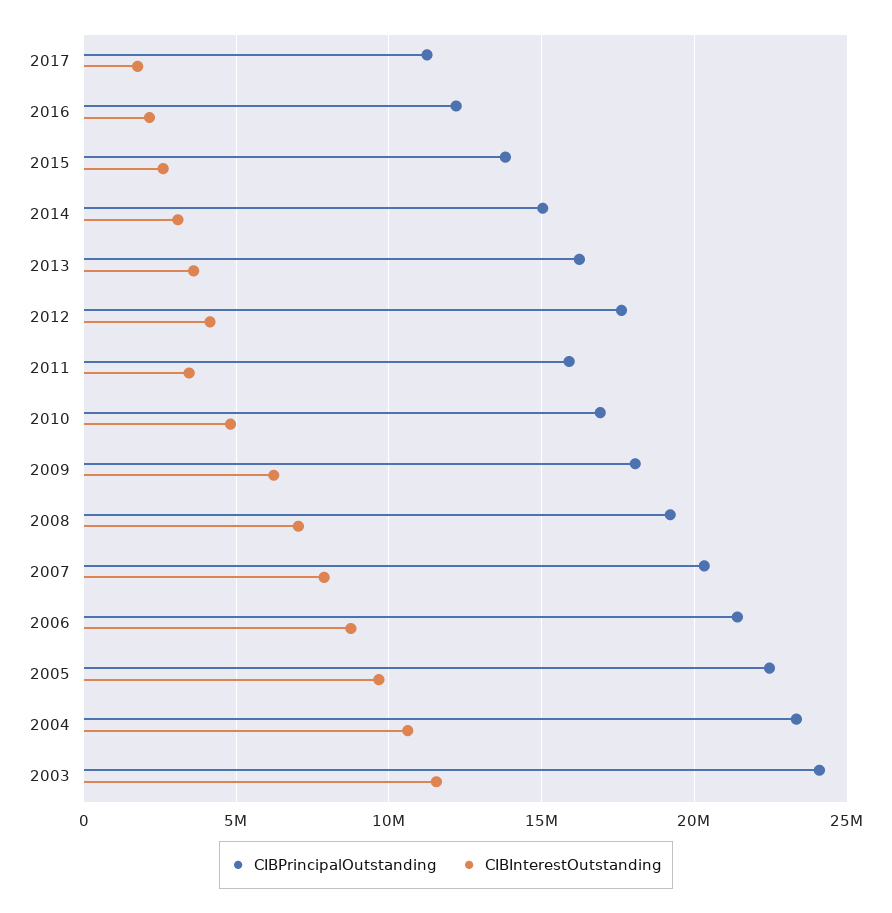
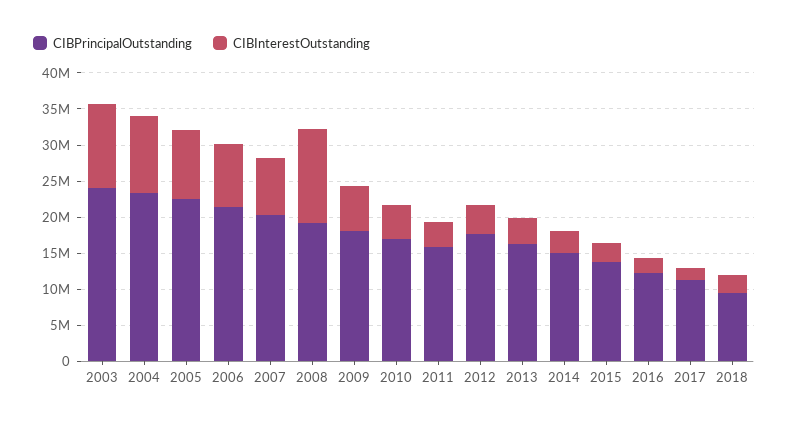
CIBInterestOutstanding, 2008: 7000000 -> 12500000
CIBPrincipalOutstanding, 2018: none -> 10000000
CIBInterestOutstanding, 2018: none -> 2500000

